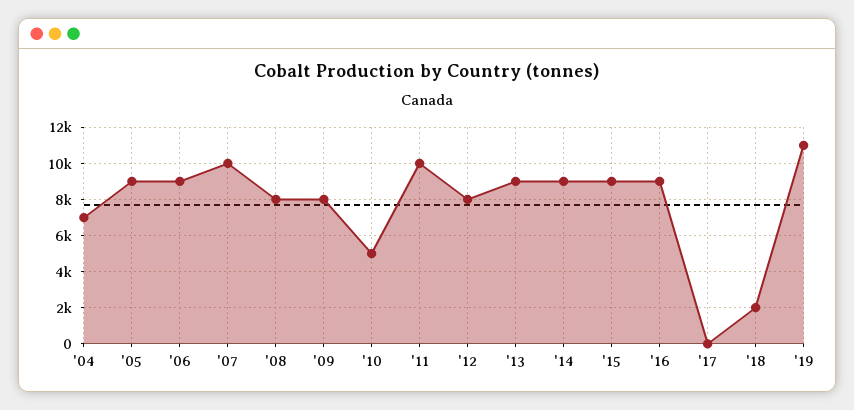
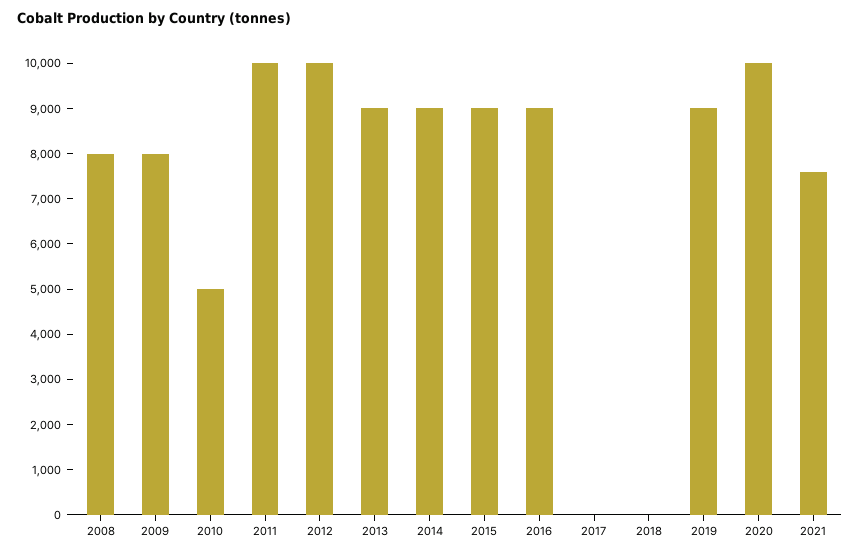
'04: 7000 -> none
'05: 9000 -> none
'06: 9000 -> none
'07: 10000 -> none
'12: 8000 -> 10000
'18: 2000 -> 0
'19: 11000 -> 9000
2020: none -> 10000
2021: none -> 7600

